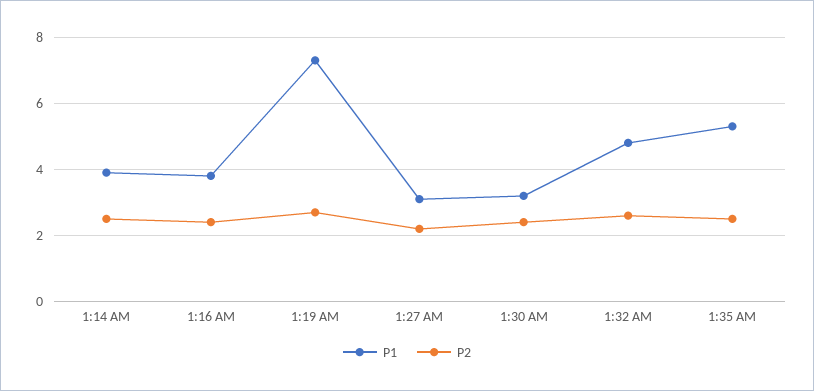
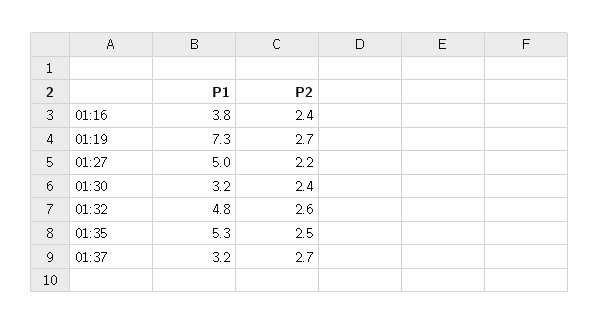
P1, 1:14 AM: 4 -> none
P2, 1:14 AM: 2.5 -> none
P1, 1:27 AM: 3 -> 5
P1, 01:37: none -> 3.2
P2, 01:37: none -> 2.7

